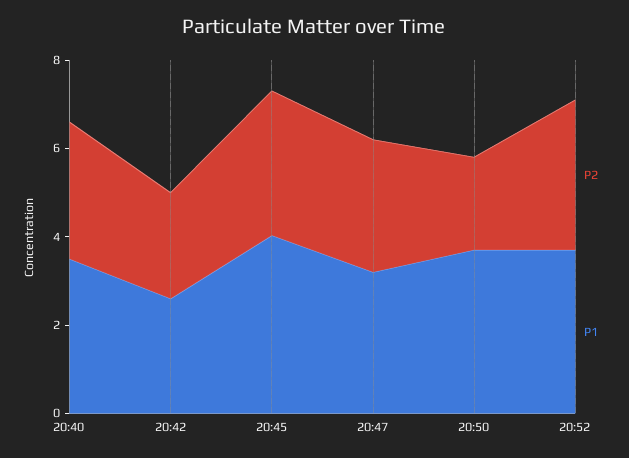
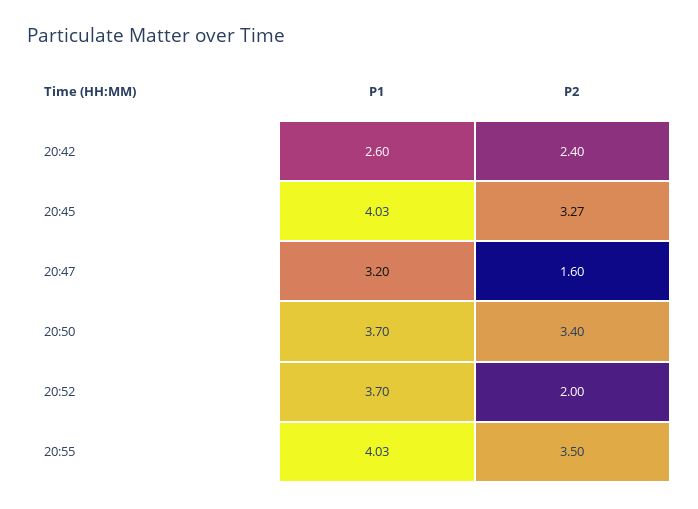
P2, 20:40: 3 -> none
P1, 20:40: 3.5 -> none
P2, 20:47: 3 -> 1.6
P2, 20:50: 2 -> 3.4
P2, 20:52: 3.5 -> 2
P1, 20:55: none -> 4.03
P2, 20:55: none -> 3.5

